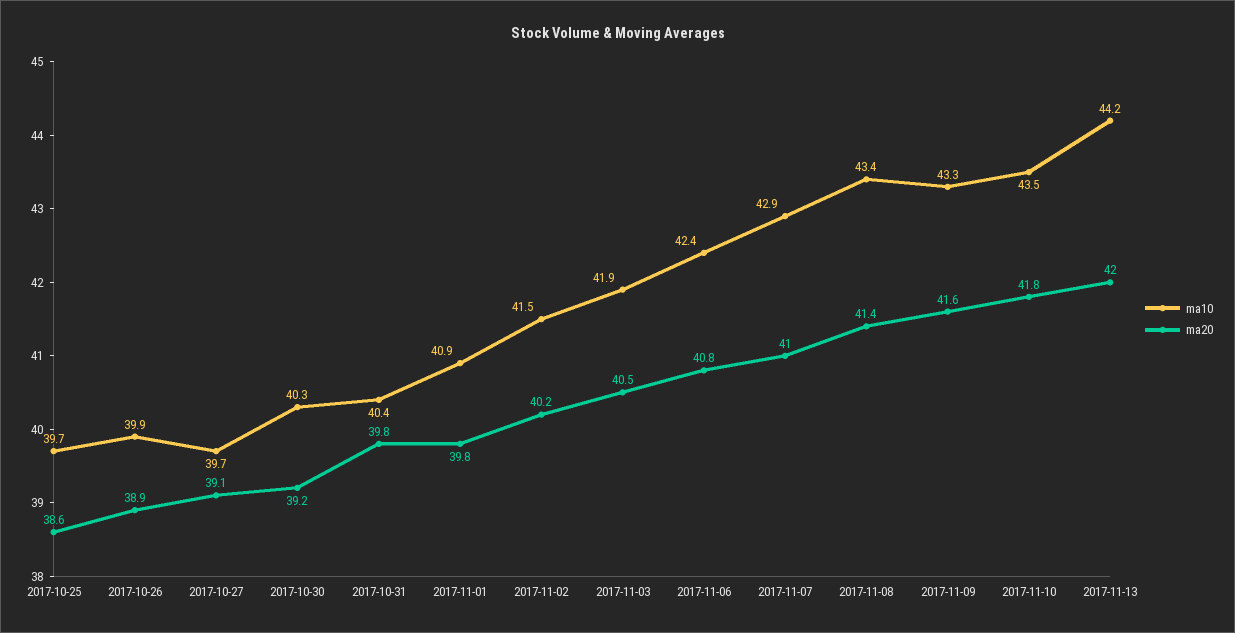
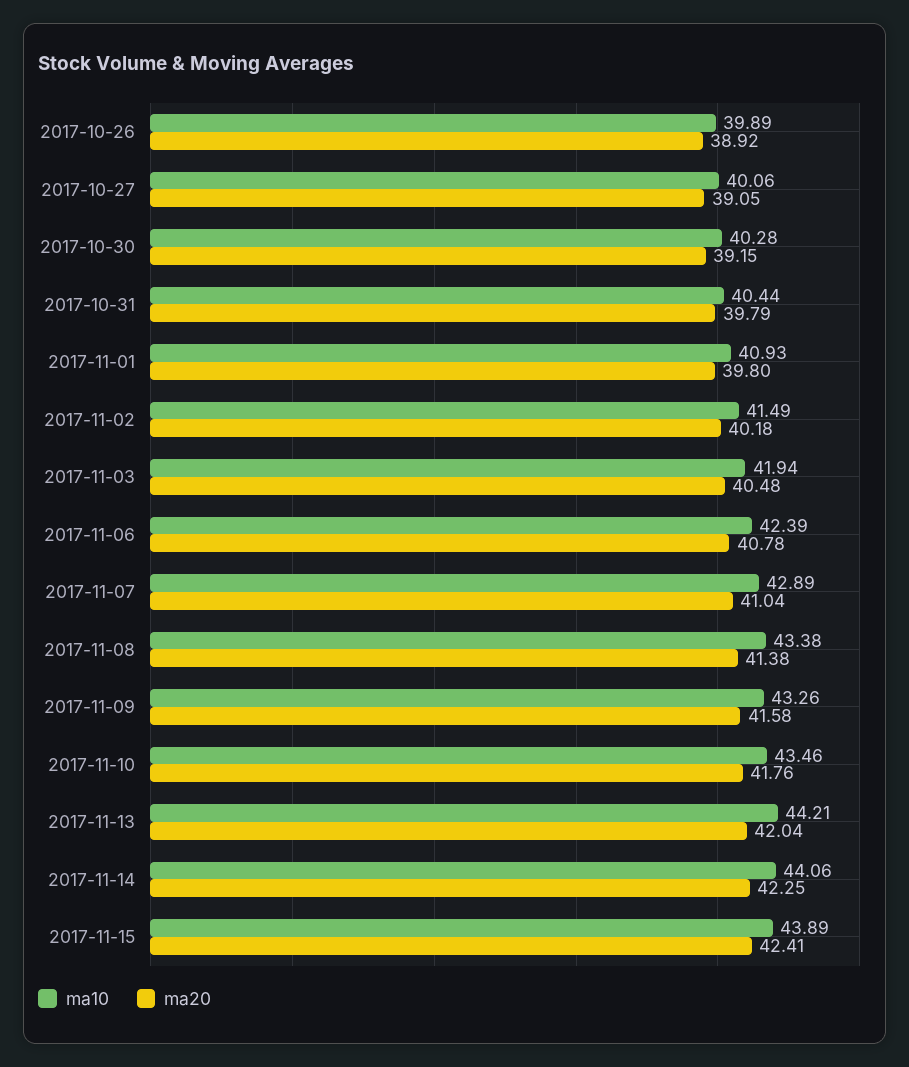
ma10, 2017-10-25: 39.7 -> none
ma20, 2017-10-25: 38.6 -> none
ma10, 2017-10-27: 39.7 -> 40.06
ma10, 2017-11-14: none -> 44.06
ma20, 2017-11-14: none -> 42.25
ma10, 2017-11-15: none -> 43.89
ma20, 2017-11-15: none -> 42.41

